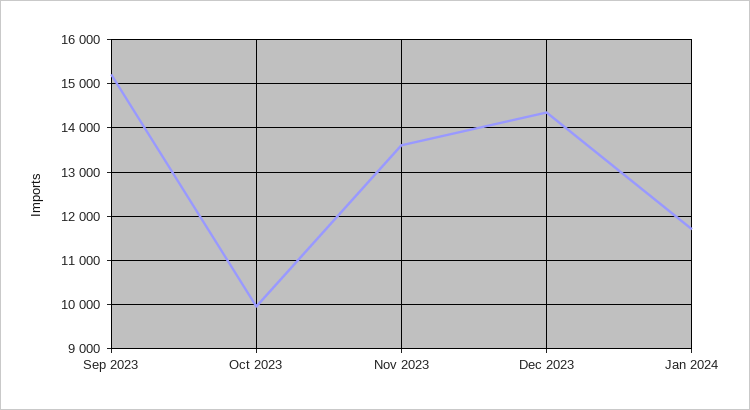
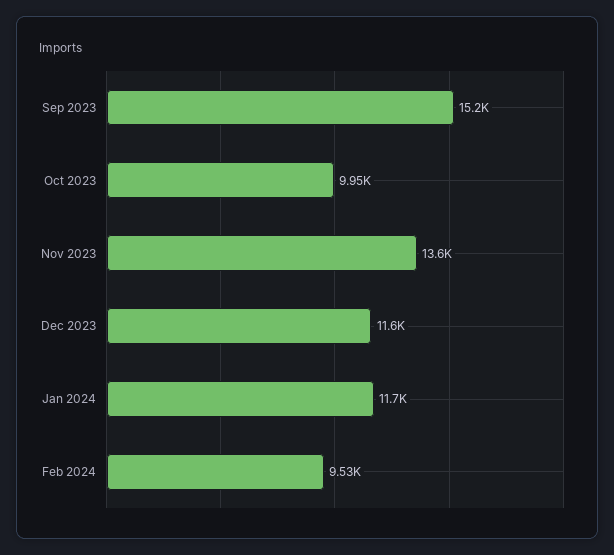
Dec 2023: 14400 -> 11600
Feb 2024: none -> 9530

